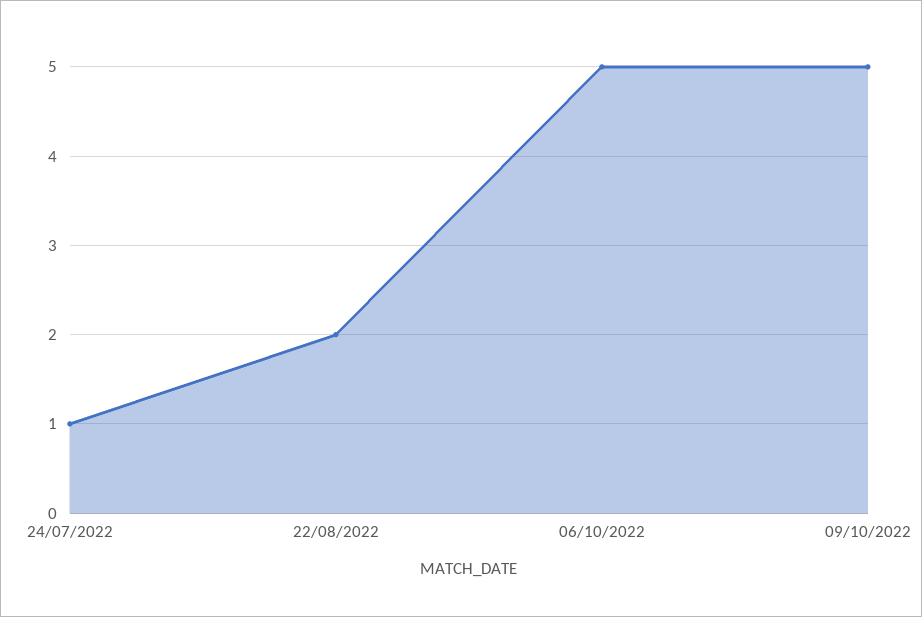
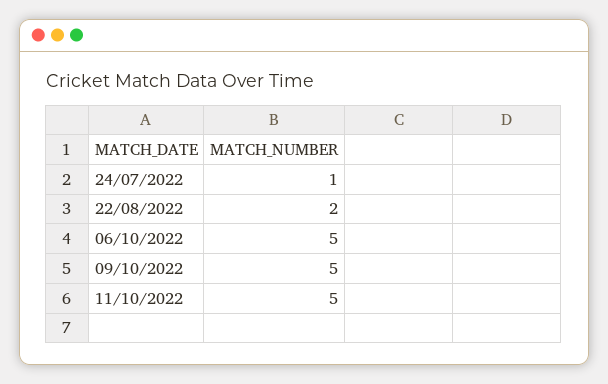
11/10/2022: none -> 5

